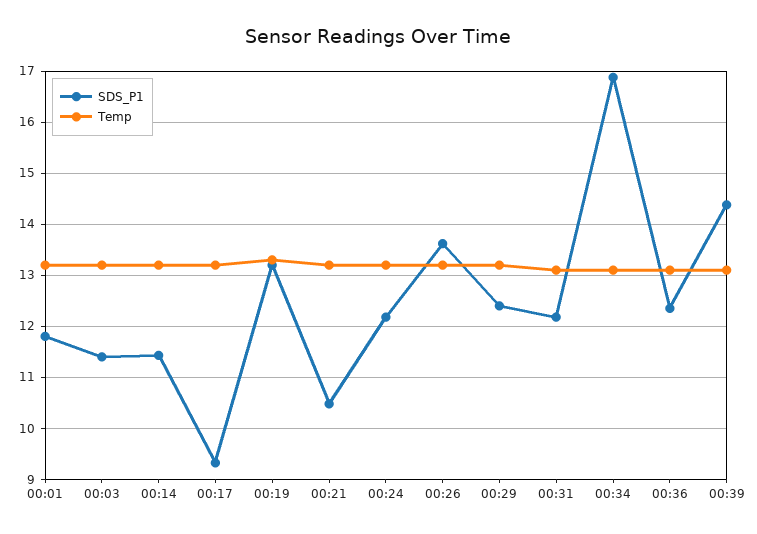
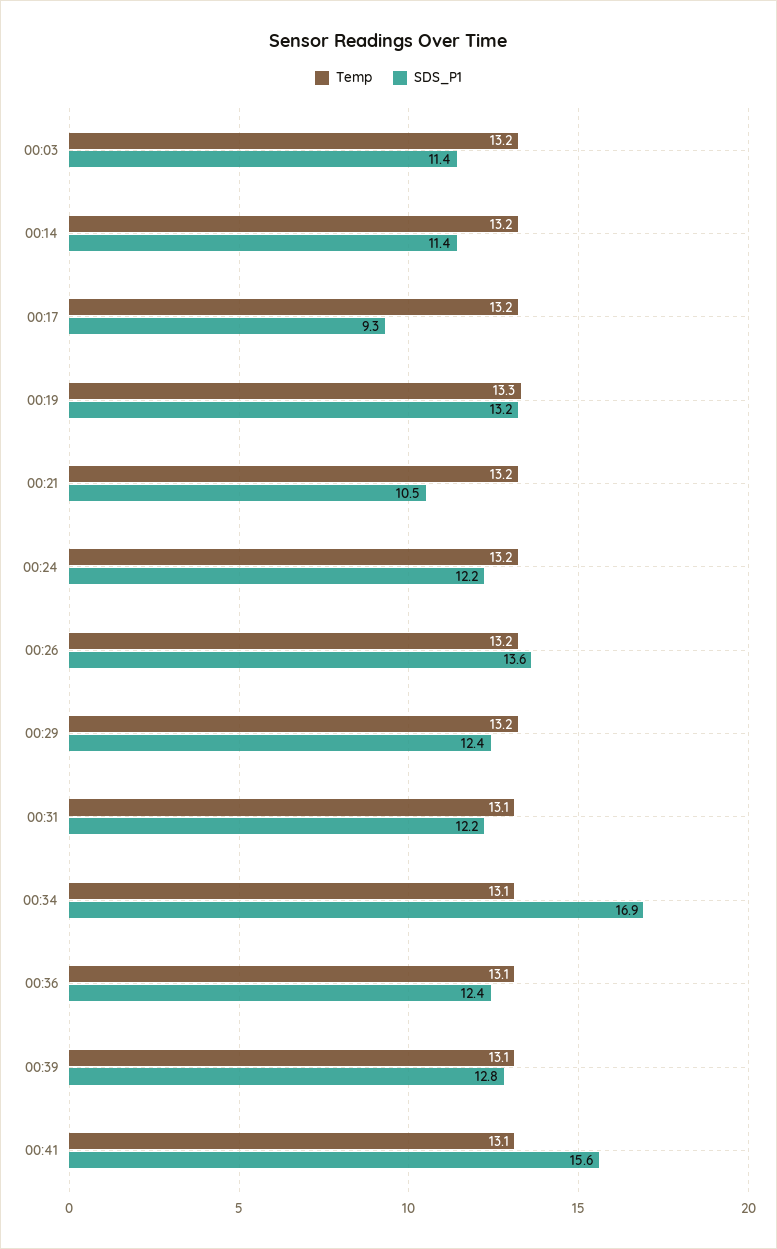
SDS_P1, 00:01: 11.8 -> none
Temp, 00:01: 13.2 -> none
SDS_P1, 00:39: 14.4 -> 12.8
Temp, 00:41: none -> 13.1
SDS_P1, 00:41: none -> 15.6

